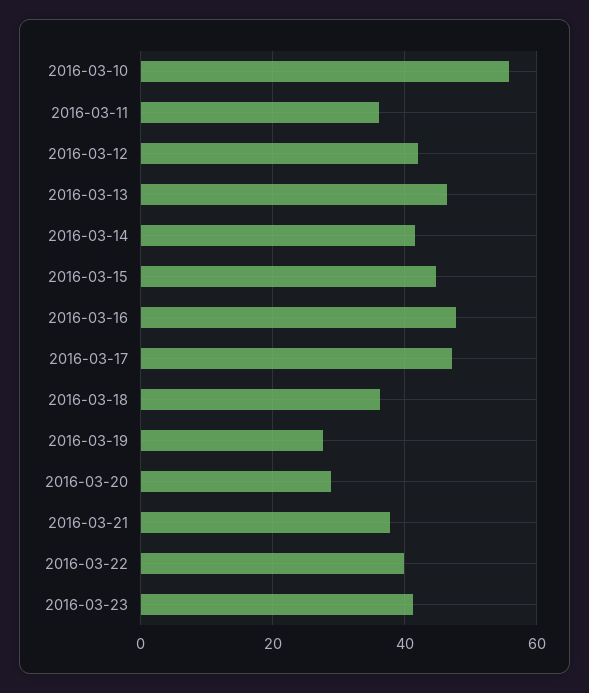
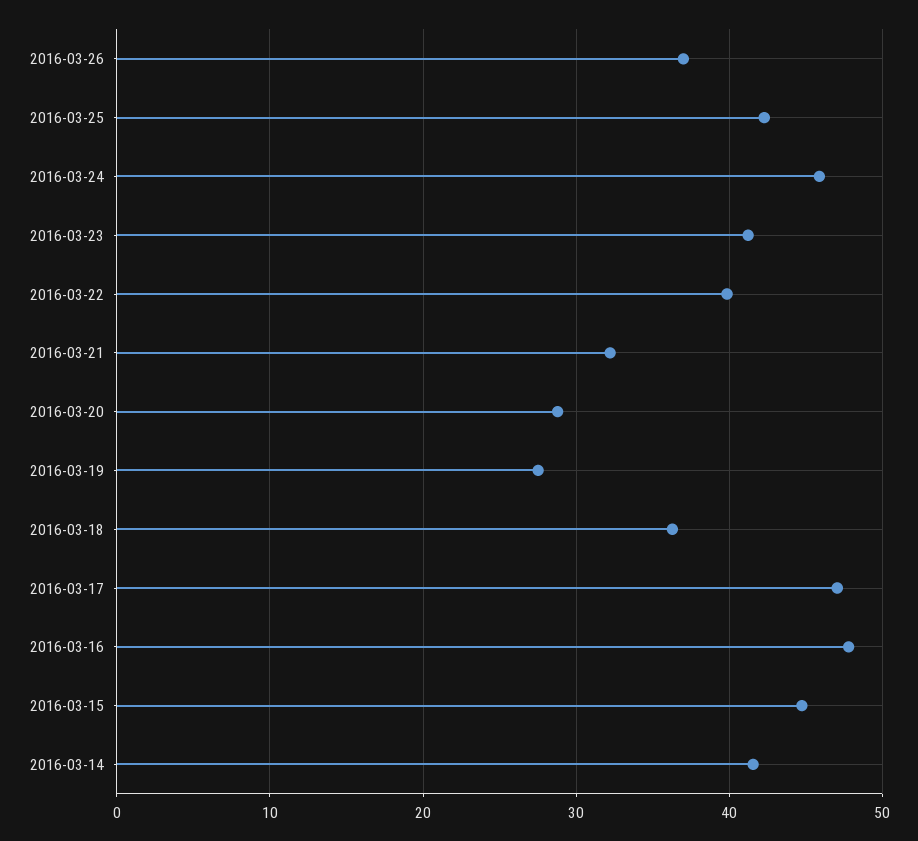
2016-03-10: 56 -> none
2016-03-11: 36 -> none
2016-03-12: 42 -> none
2016-03-13: 46 -> none
2016-03-21: 38 -> 32
2016-03-26: none -> 37
2016-03-25: none -> 42
2016-03-24: none -> 46

